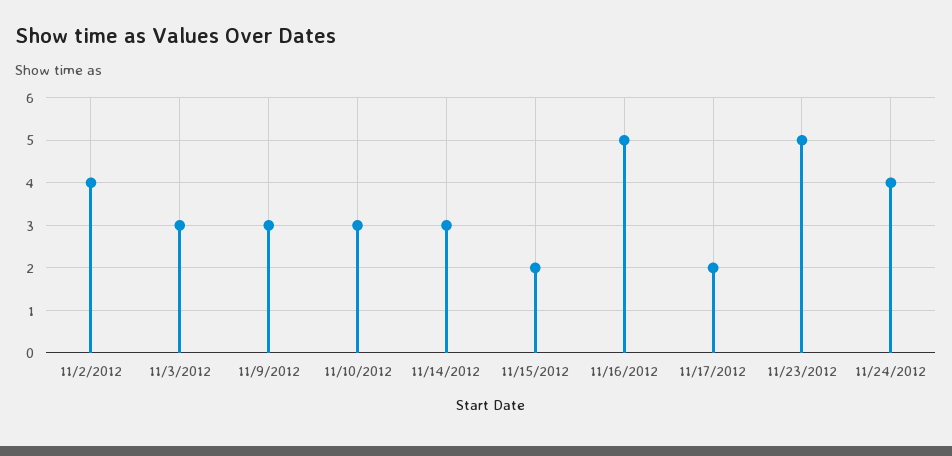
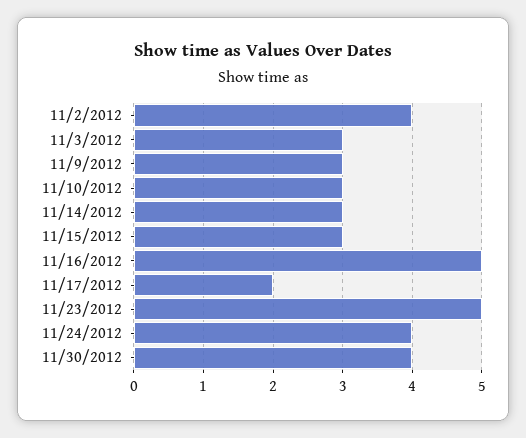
11/15/2012: 2 -> 3
11/30/2012: none -> 4

